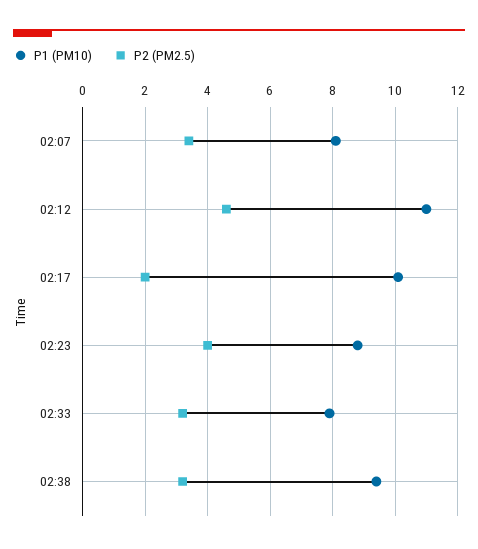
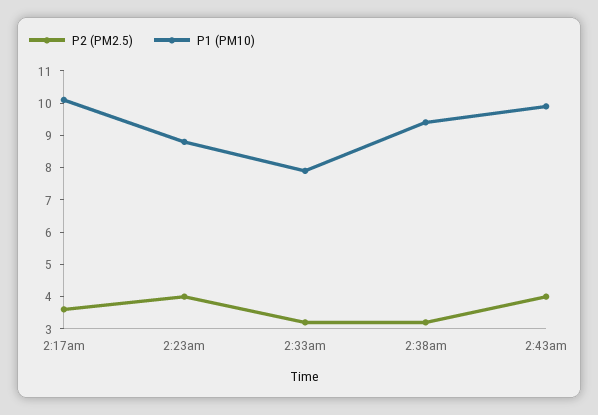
P1 (PM10), 02:07: 8 -> none
P2 (PM2.5), 02:07: 3.5 -> none
P1 (PM10), 02:12: 11 -> none
P2 (PM2.5), 02:12: 4.5 -> none
P2 (PM2.5), 02:17: 2 -> 3.5
P2 (PM2.5), 2:43am: none -> 4
P1 (PM10), 2:43am: none -> 10

